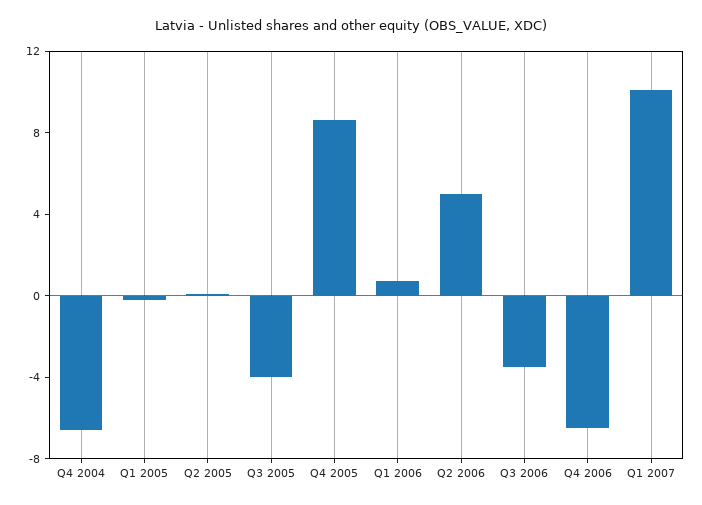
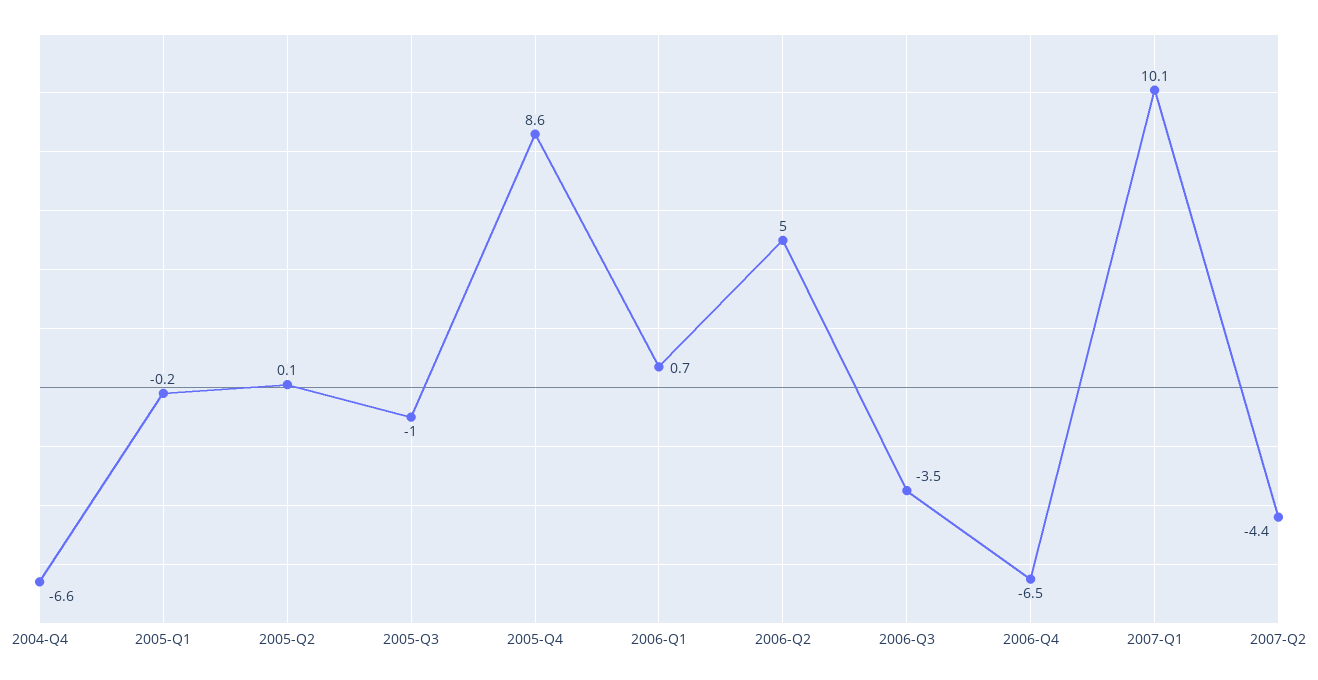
Q3 2005: -4 -> -1
2007-Q2: none -> -4.4

